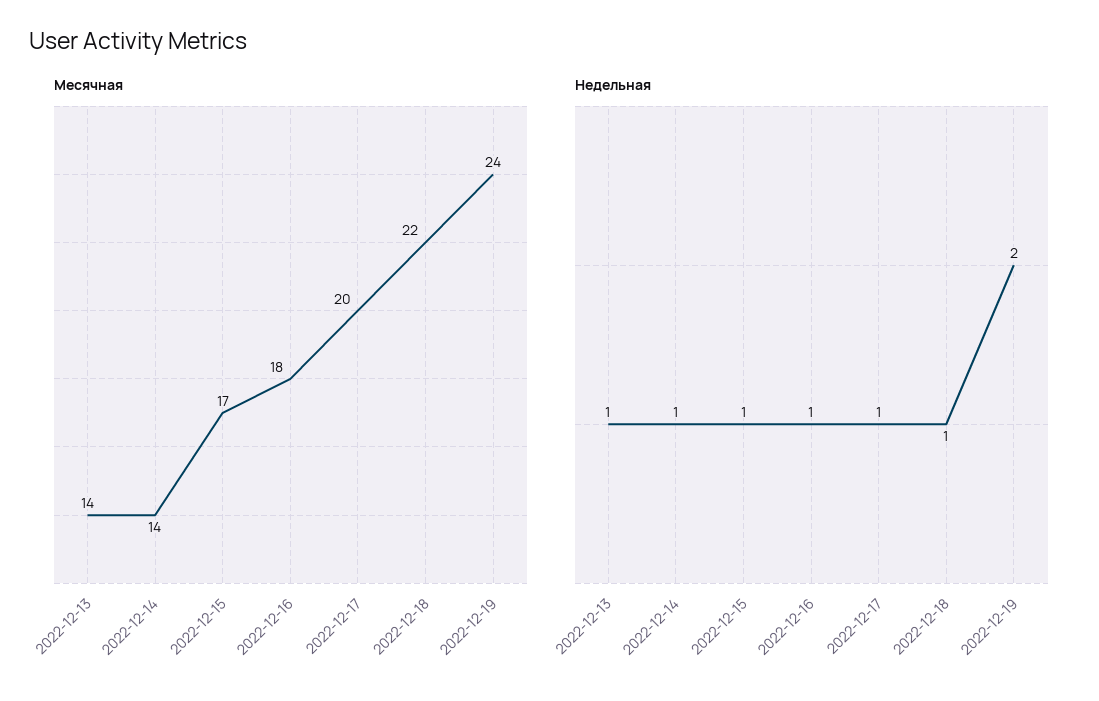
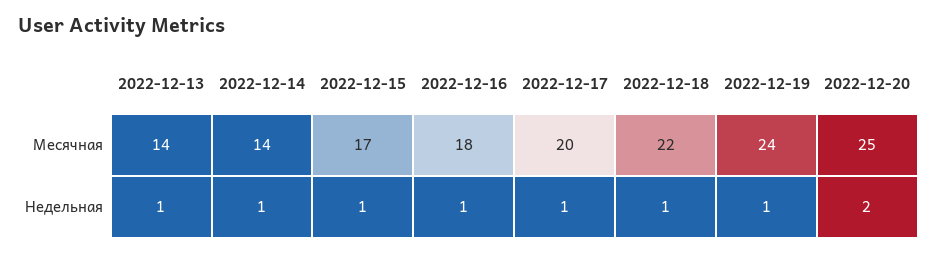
Недельная, 2022-12-19: 2 -> 1
Месячная, 2022-12-20: none -> 25
Недельная, 2022-12-20: none -> 2

